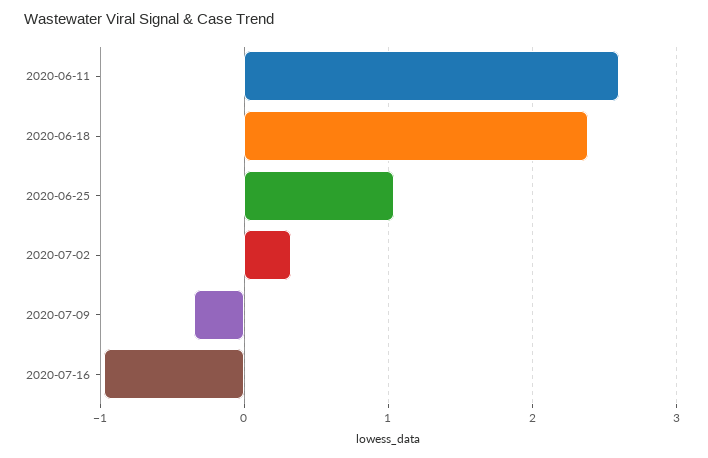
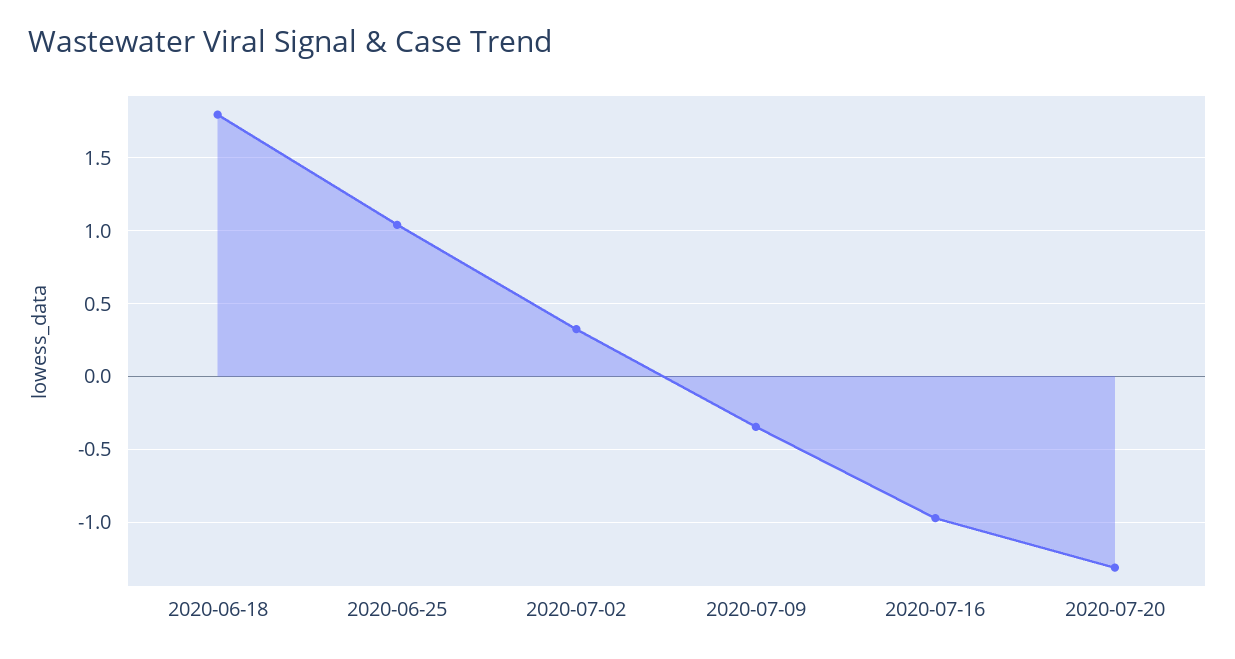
2020-06-11: 2.6 -> none
2020-06-18: 2.4 -> 1.8
2020-07-20: none -> -1.3

